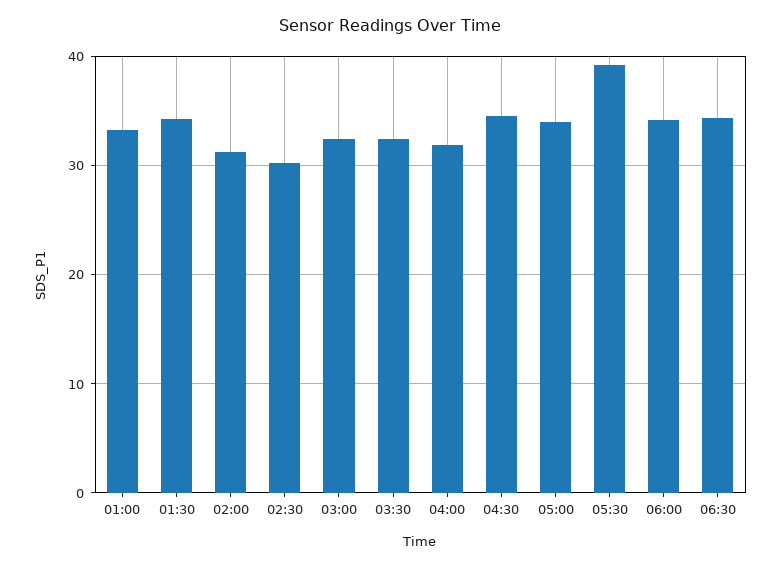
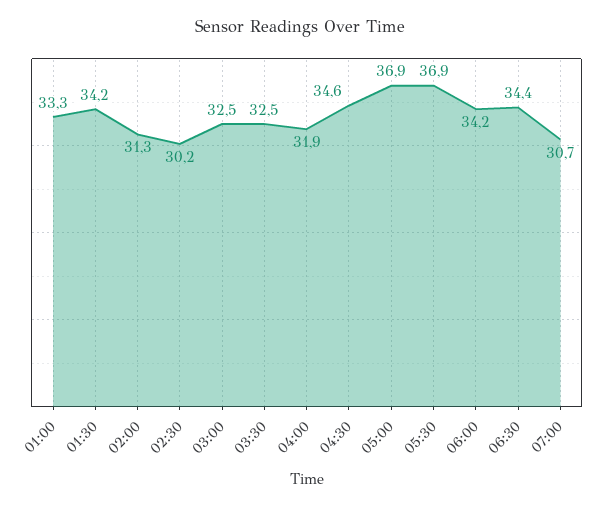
05:00: 34 -> 36.9
05:30: 39 -> 36.9
07:00: none -> 30.7

